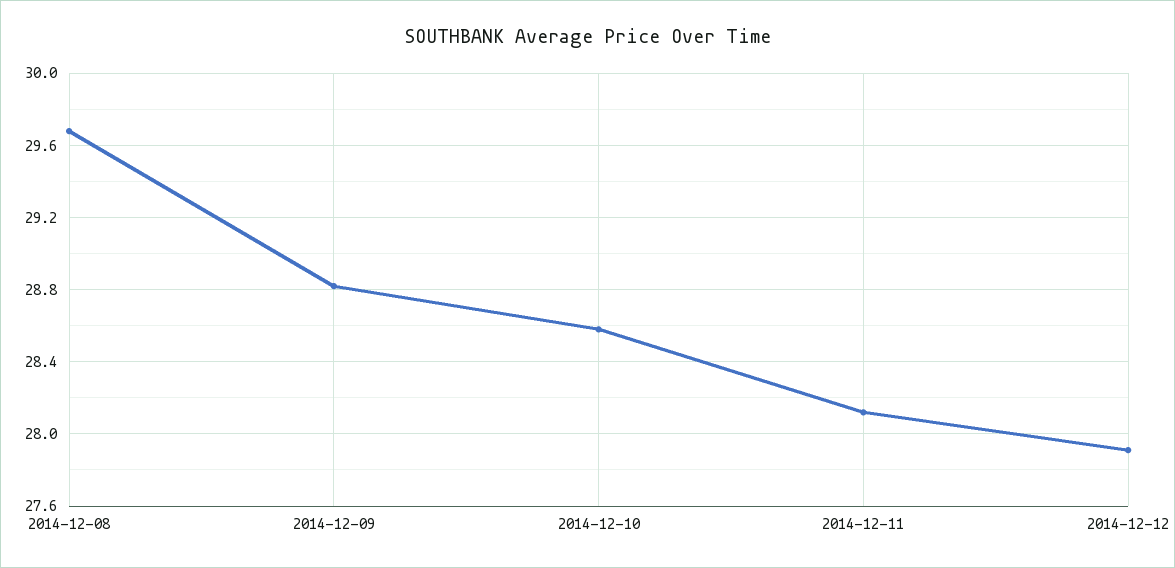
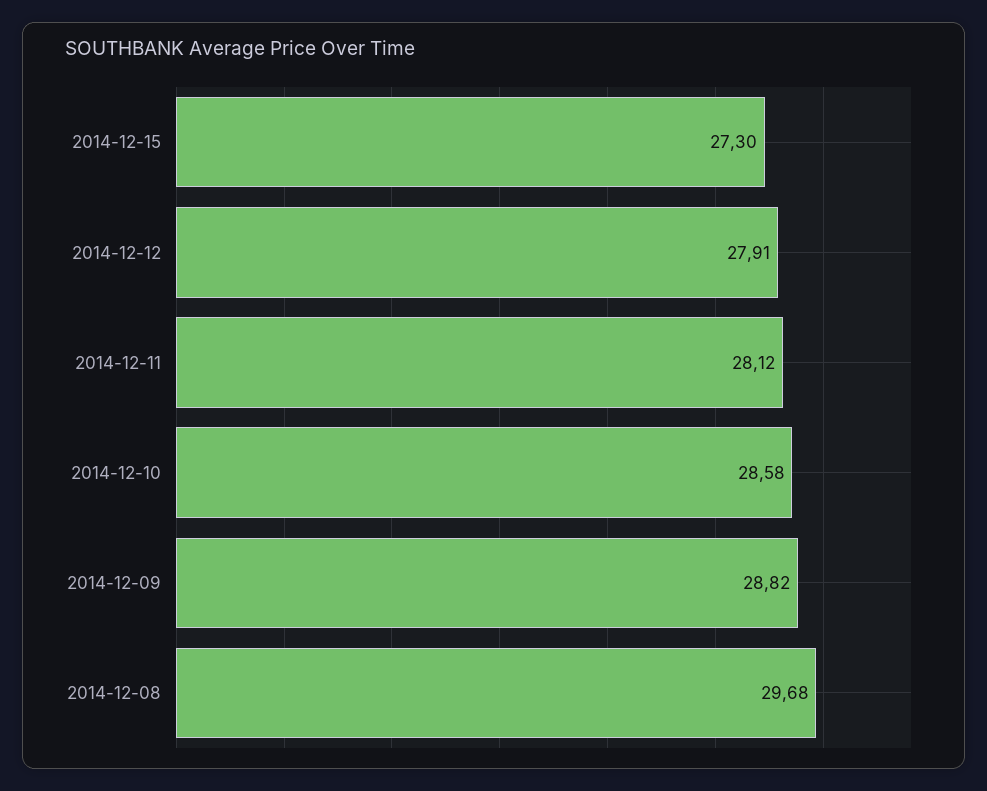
2014-12-15: none -> 27.3

